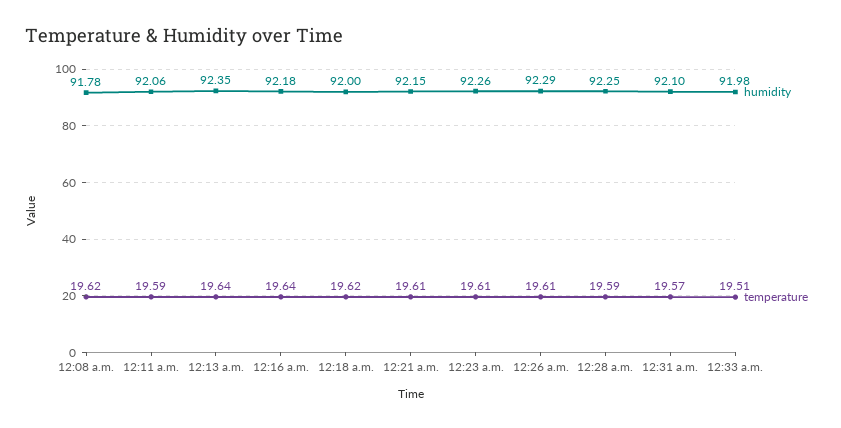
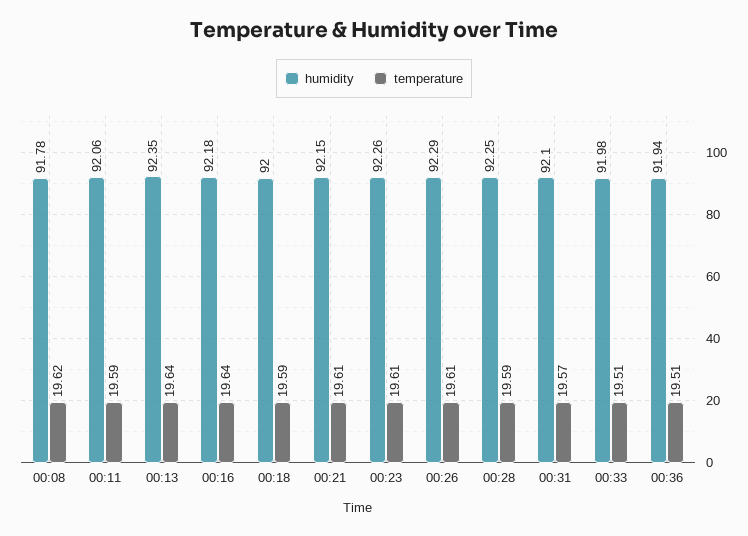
temperature, 12:18 a.m.: 19.62 -> 19.59
humidity, 00:36: none -> 91.94
temperature, 00:36: none -> 19.51

